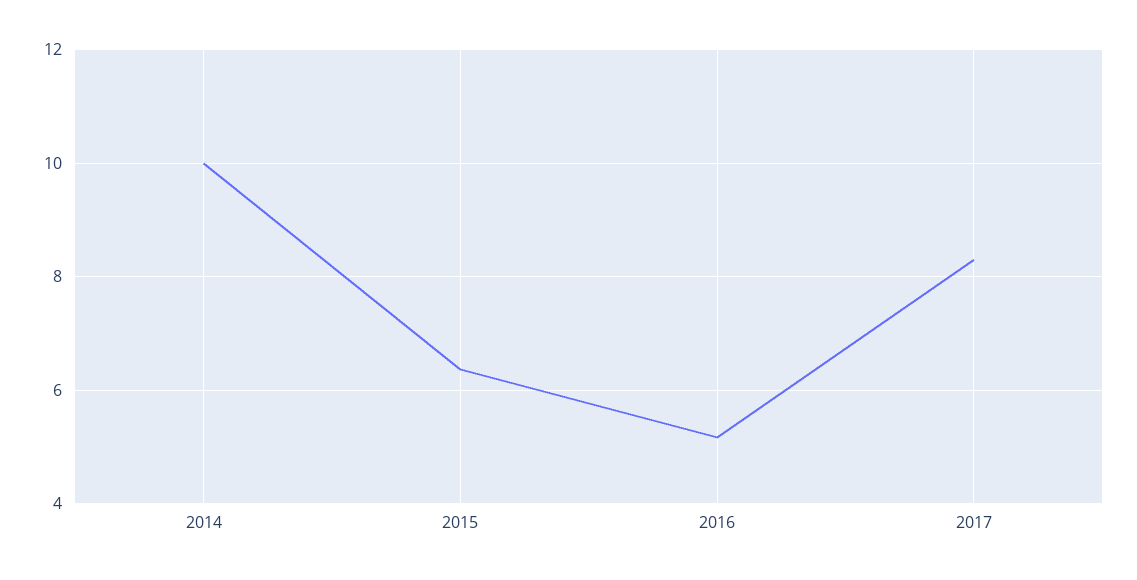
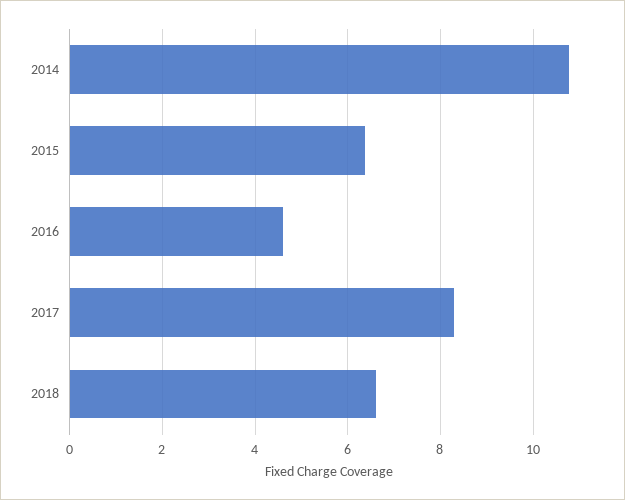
2014: 10 -> 10.8
2016: 5.2 -> 4.6
2018: none -> 6.6

